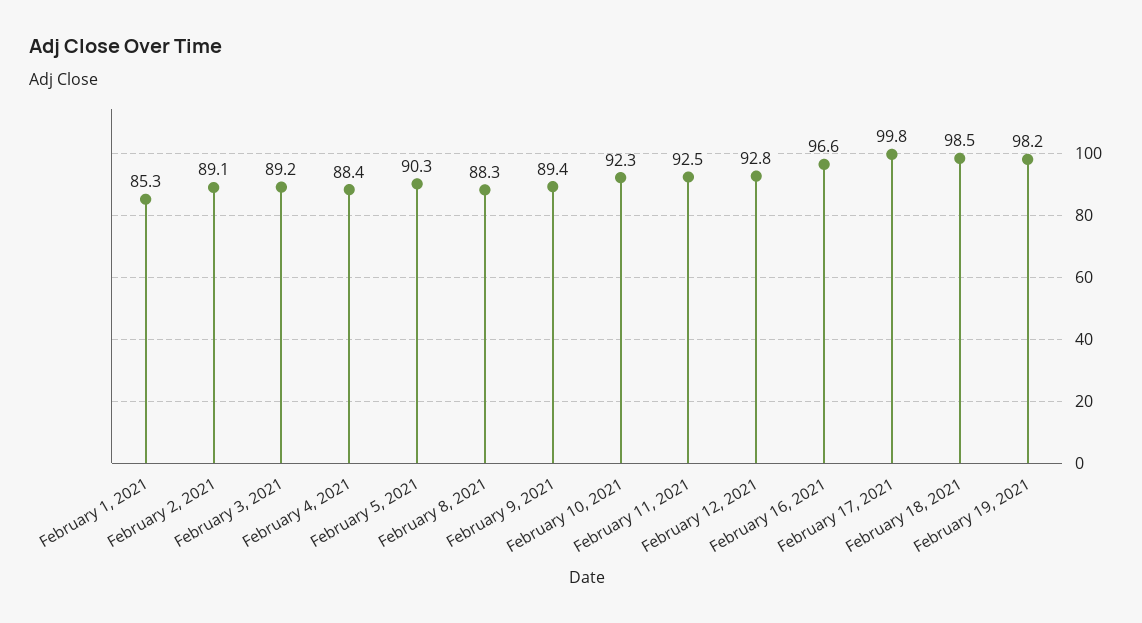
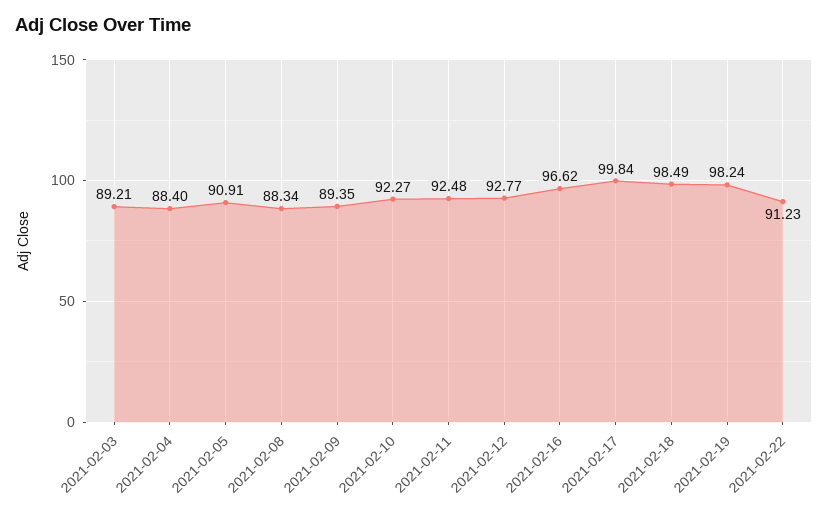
February 1, 2021: 85.3 -> none
February 2, 2021: 89.1 -> none
February 5, 2021: 90.3 -> 90.91
2021-02-22: none -> 91.23

